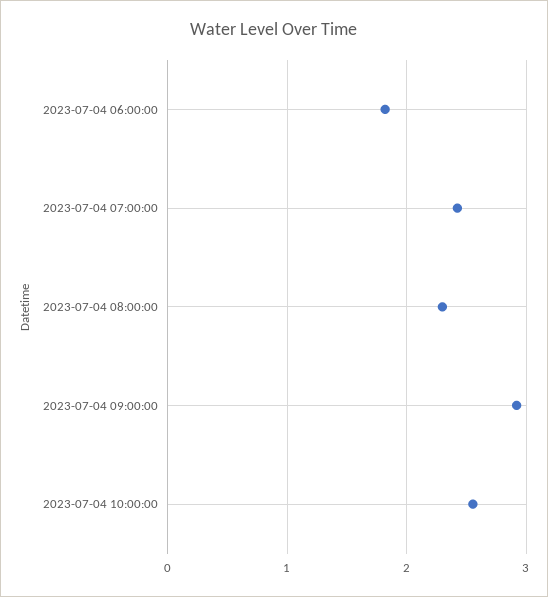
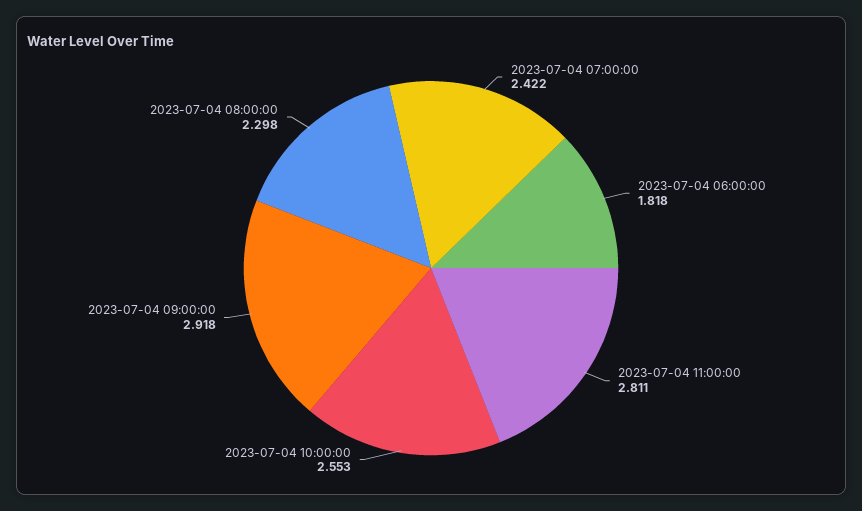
2023-07-04 11:00:00: none -> 2.811

